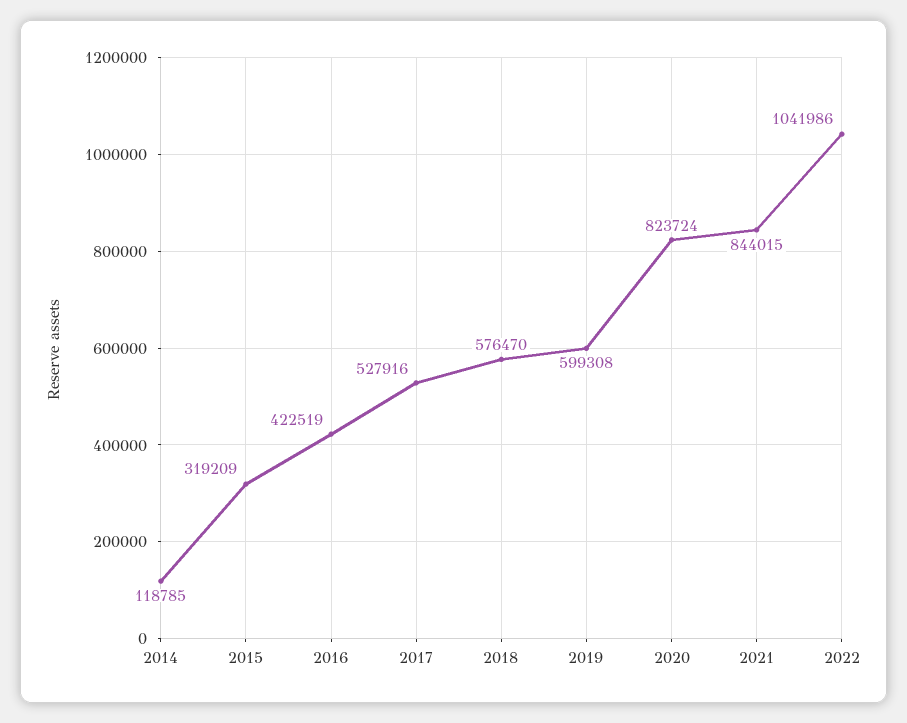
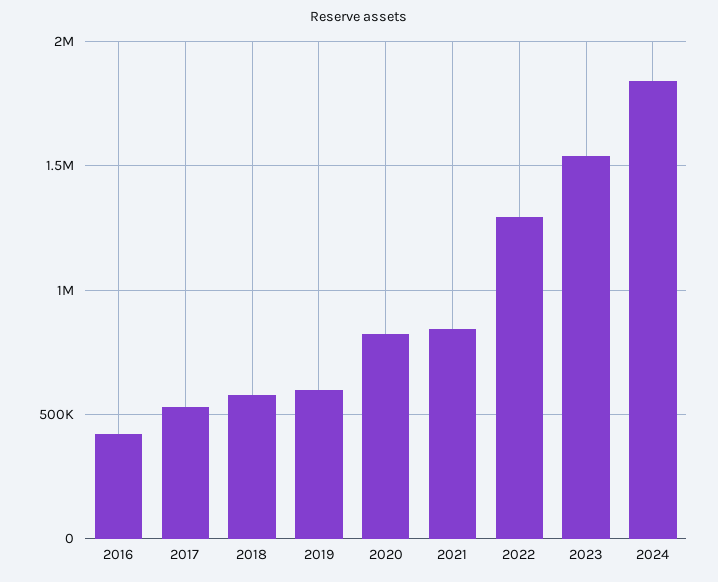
2014: 118785 -> none
2015: 319209 -> none
2022: 1041986 -> 1300000
2023: none -> 1550000
2024: none -> 1850000

